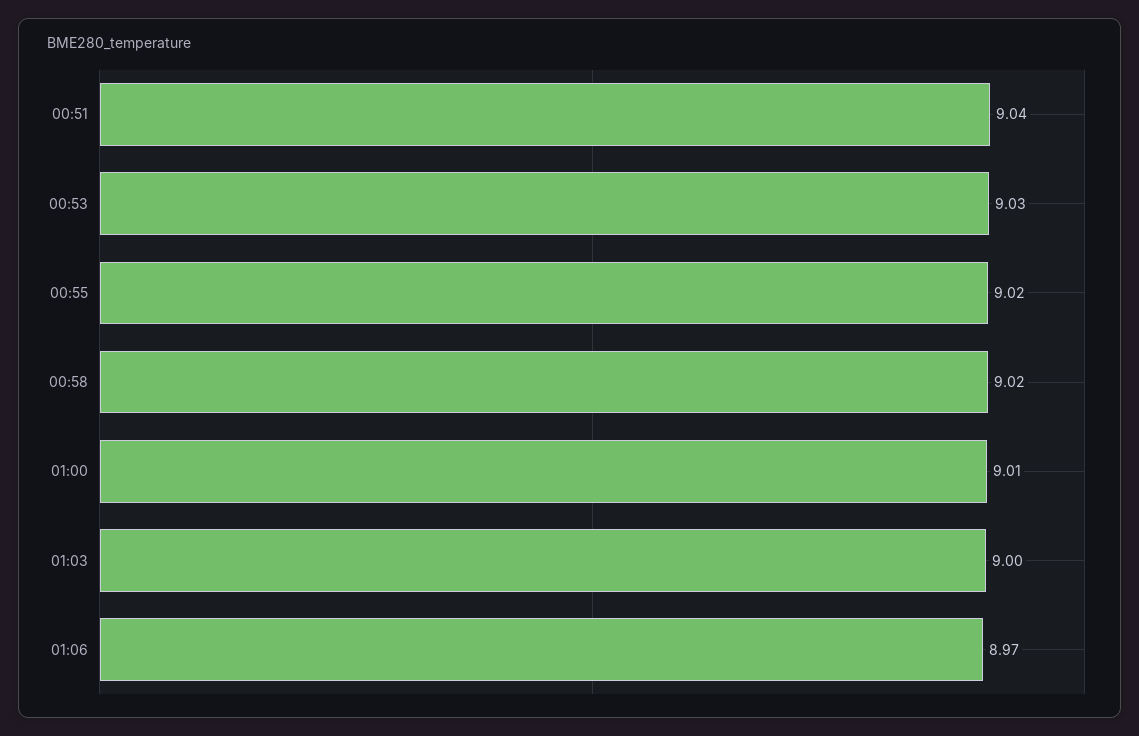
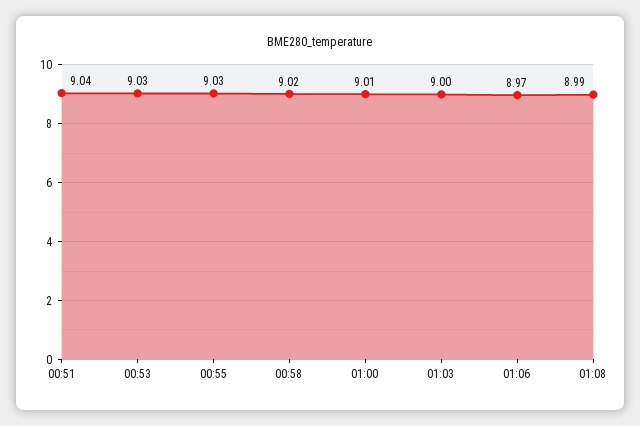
00:55: 9.02 -> 9.03
01:08: none -> 8.99

